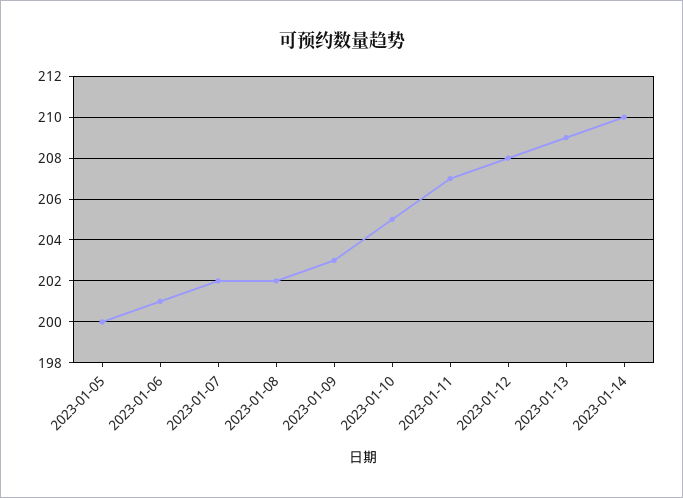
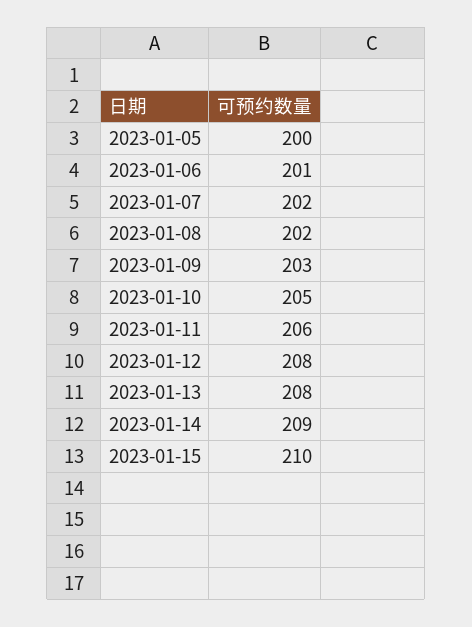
2023-01-11: 207 -> 206
2023-01-13: 209 -> 208
2023-01-14: 210 -> 209
2023-01-15: none -> 210

